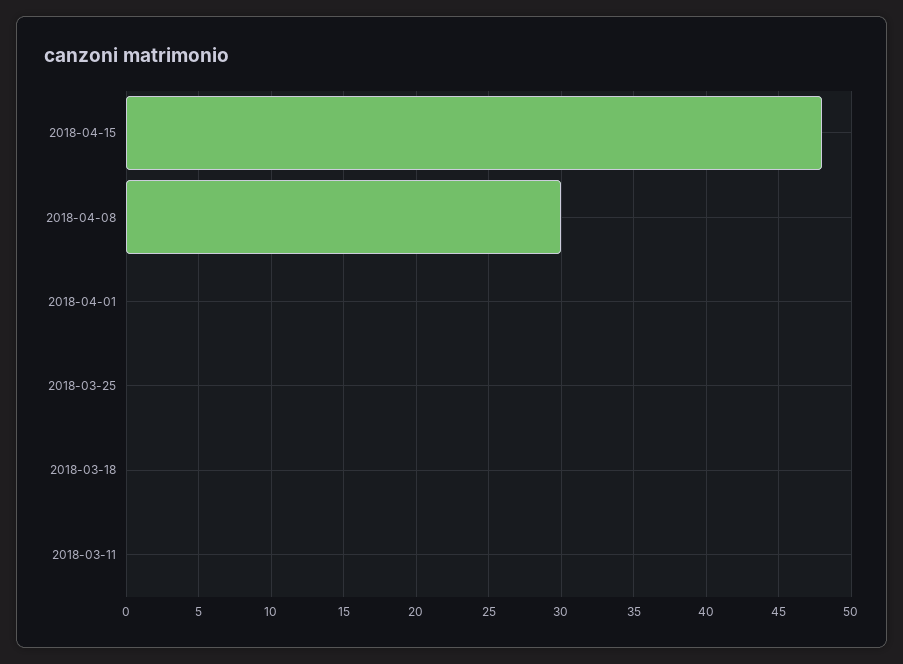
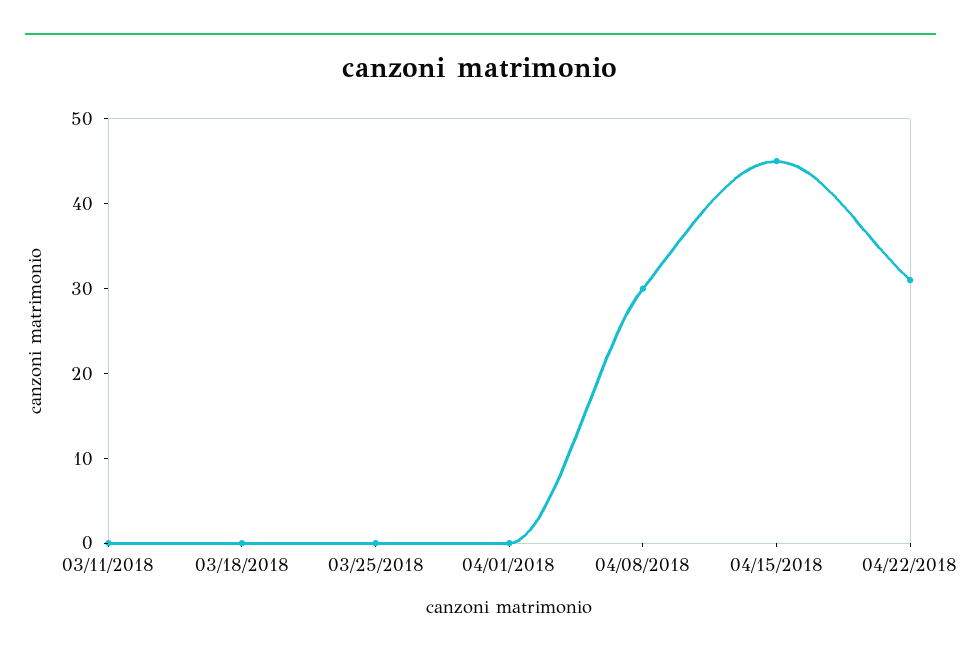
2018-04-15: 48 -> 45
04/22/2018: none -> 31

